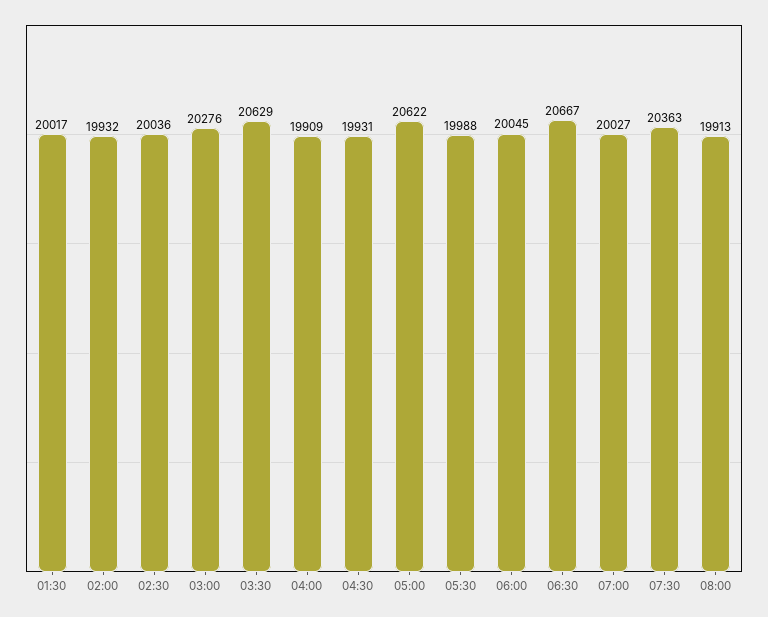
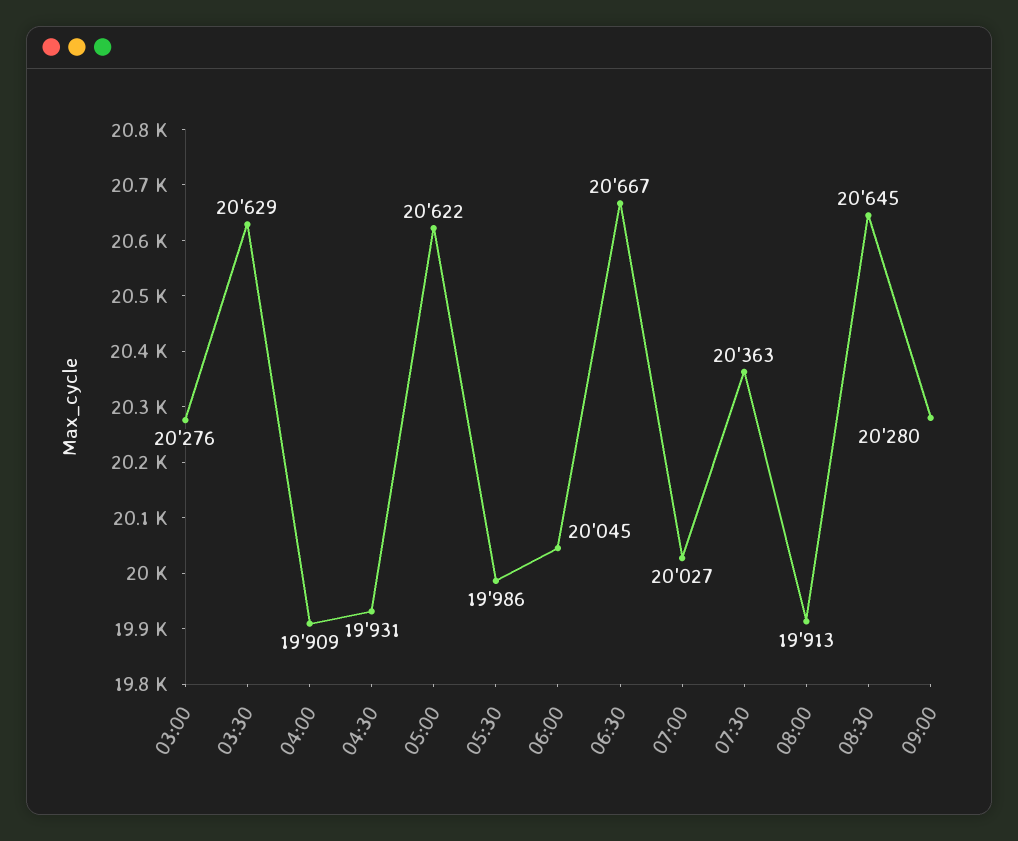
01:30: 20017 -> none
02:00: 19932 -> none
02:30: 20036 -> none
05:30: 19988 -> 19986
08:30: none -> 20645
09:00: none -> 20280

